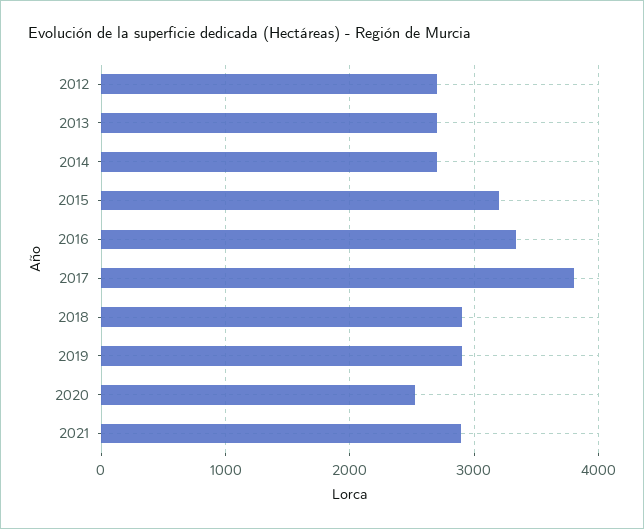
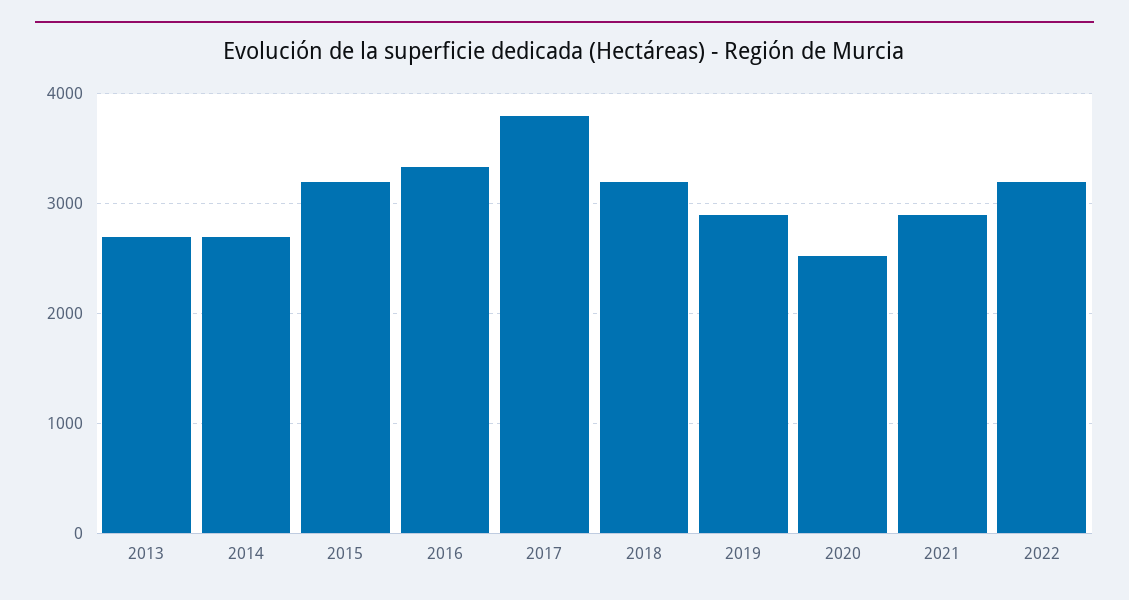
2012: 2700 -> none
2018: 2900 -> 3200
2022: none -> 3200

